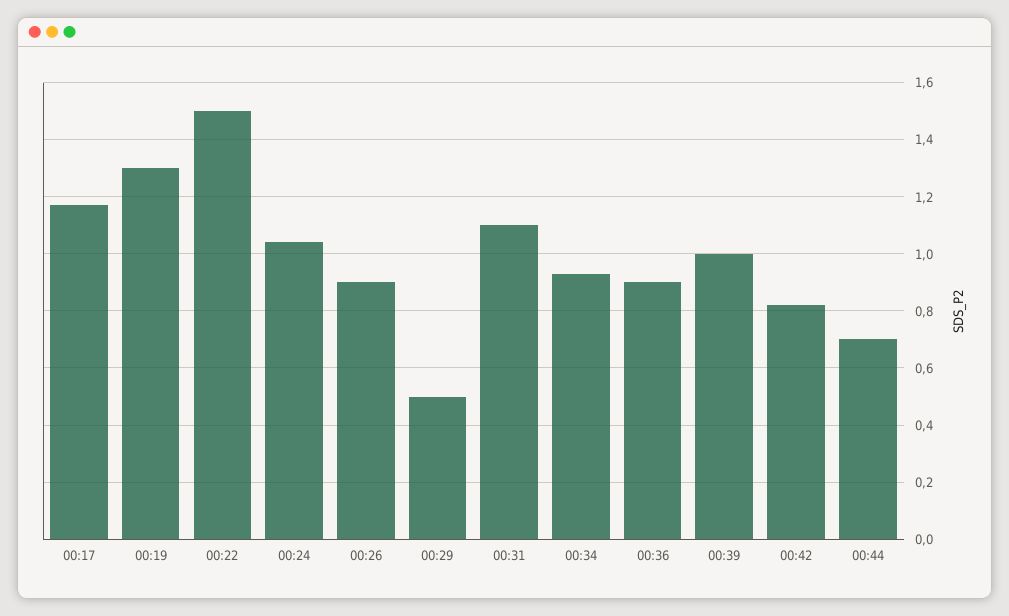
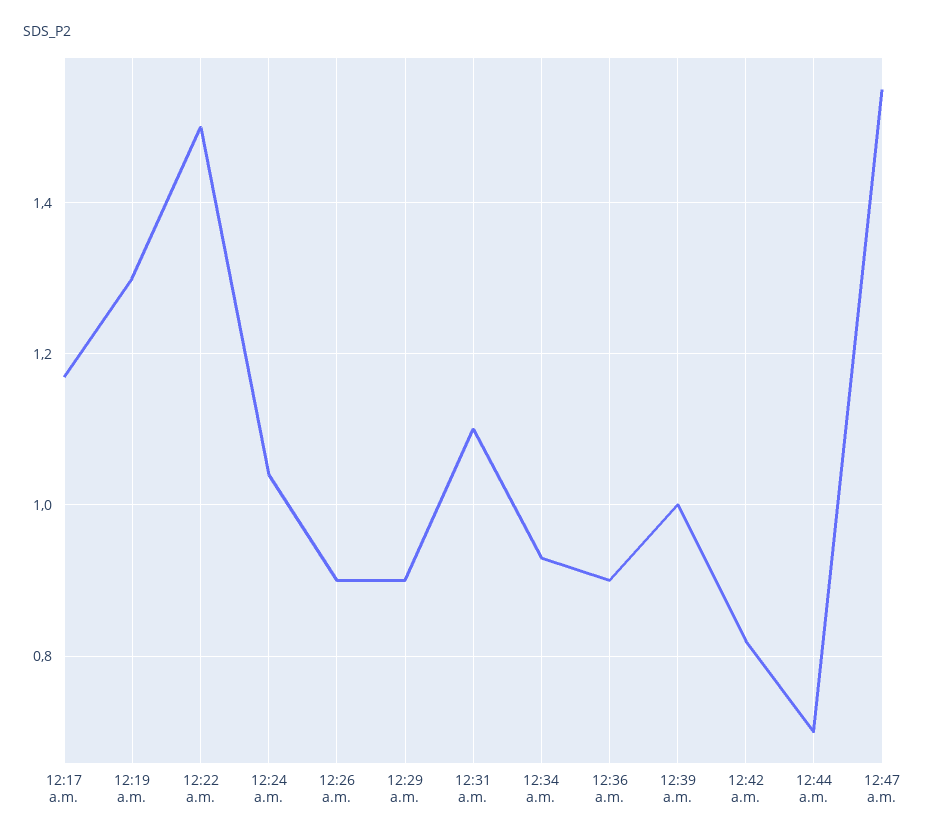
00:29: 0.5 -> 0.9
12:47 a.m.: none -> 1.55

